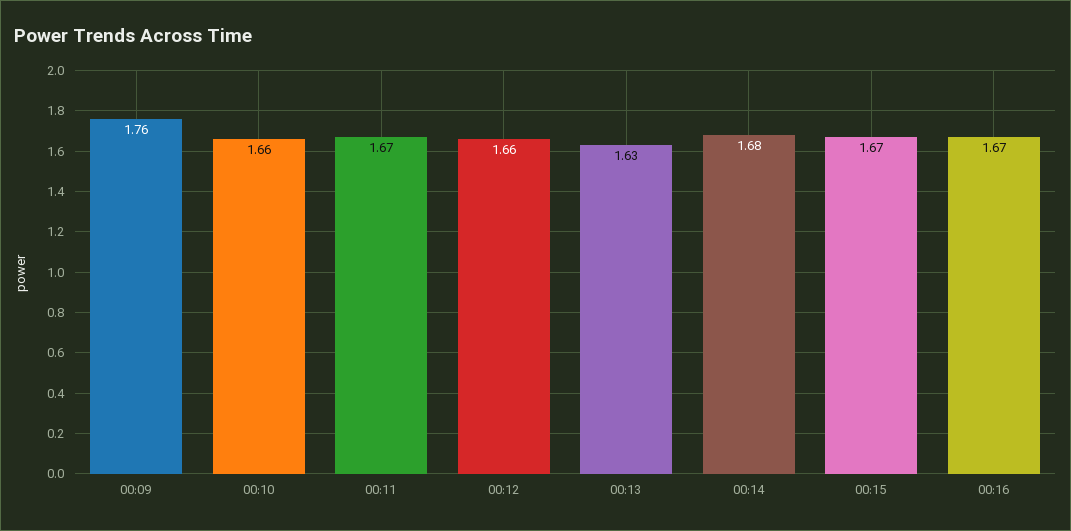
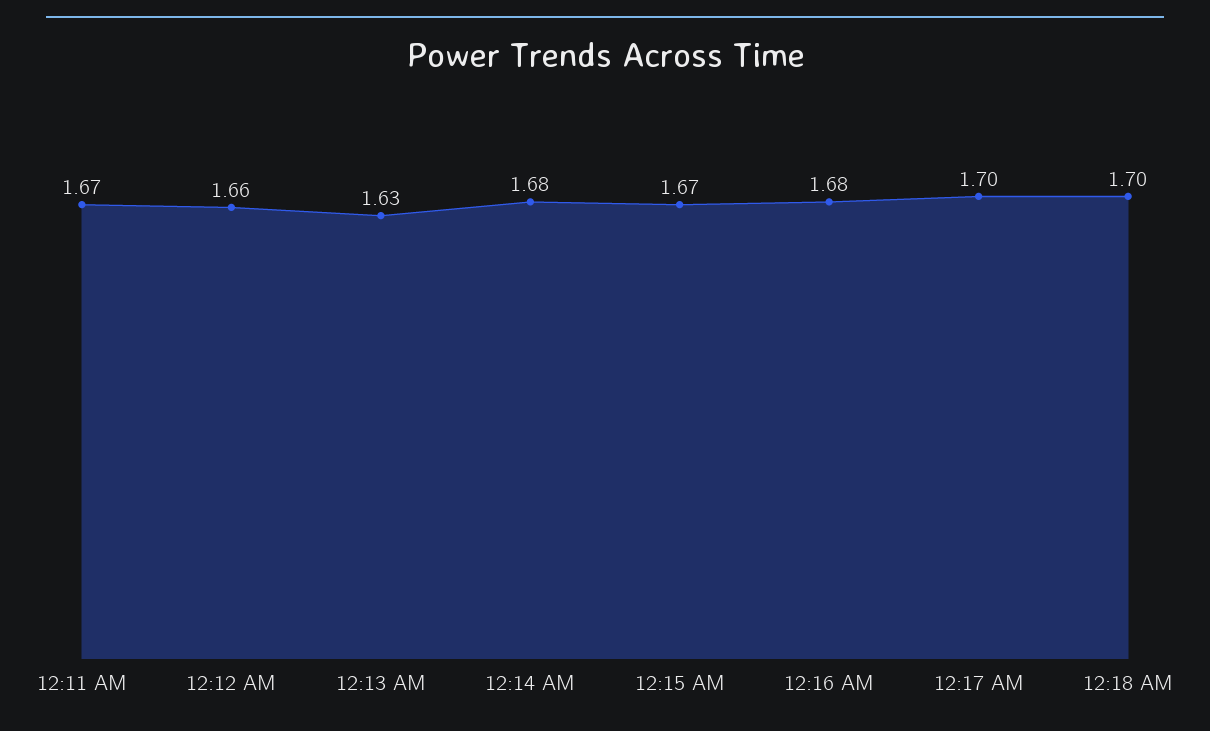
00:09: 1.76 -> none
00:10: 1.66 -> none
00:16: 1.67 -> 1.68
12:17 AM: none -> 1.7
12:18 AM: none -> 1.7

